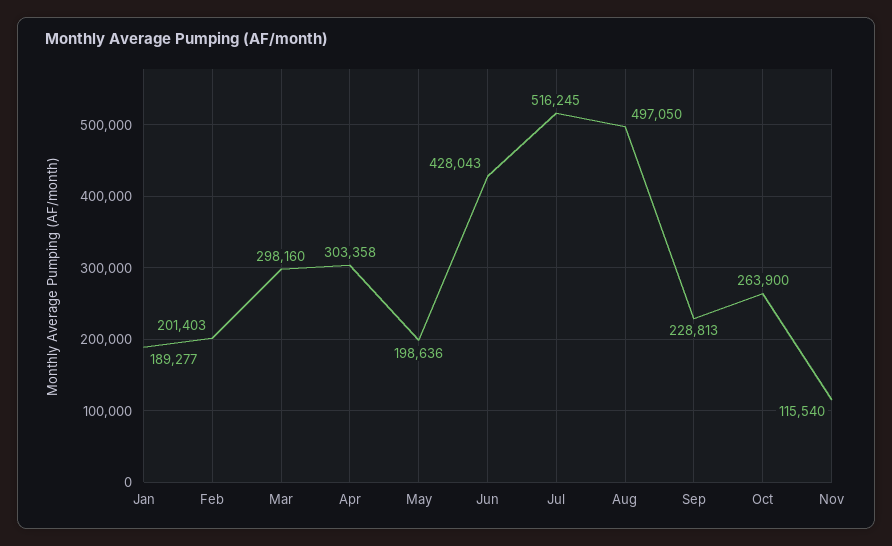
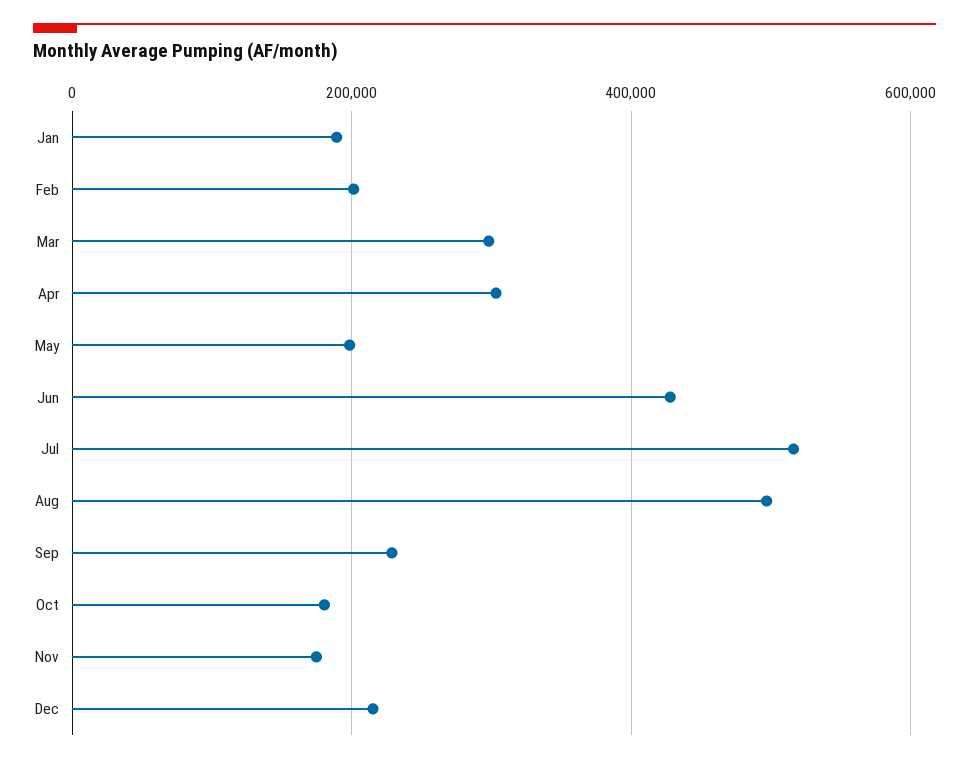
Oct: 263900 -> 180000
Nov: 115540 -> 180000
Dec: none -> 220000

